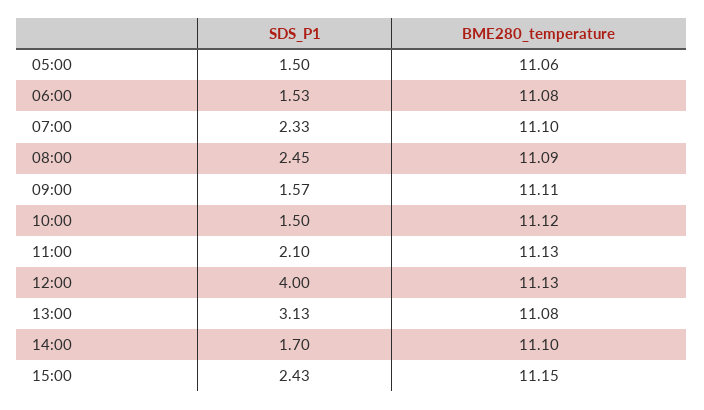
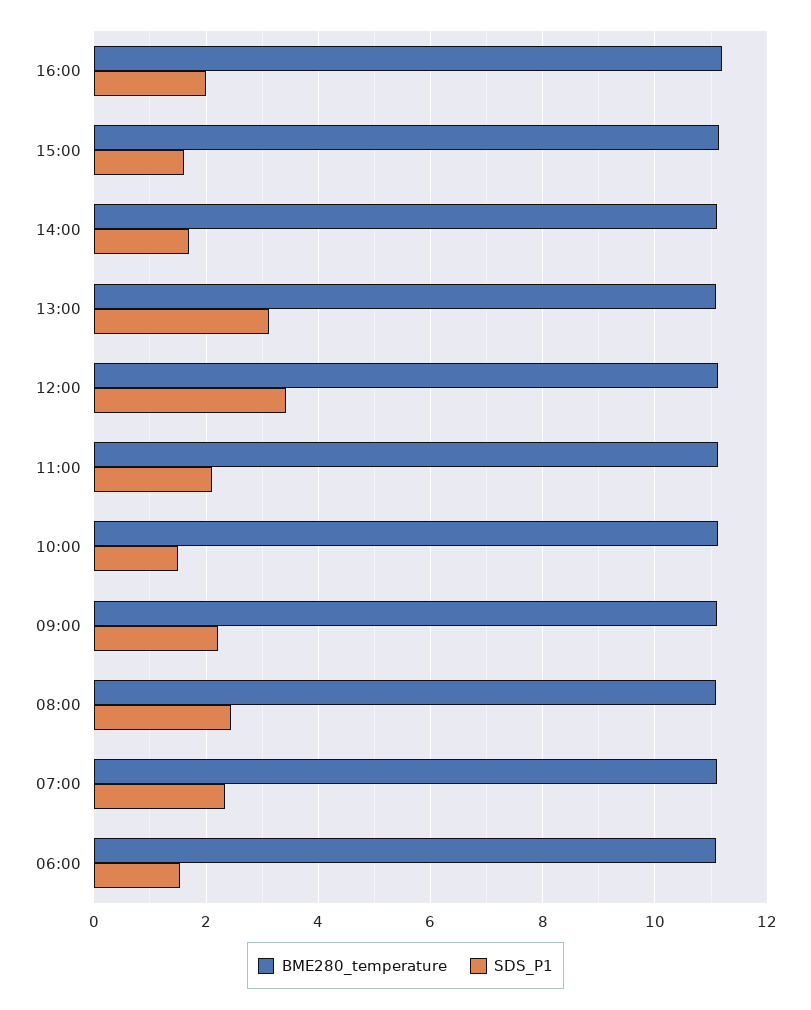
SDS_P1, 05:00: 1.5 -> none
BME280_temperature, 05:00: 11.06 -> none
SDS_P1, 09:00: 1.57 -> 2.2
SDS_P1, 12:00: 4 -> 3.4
SDS_P1, 15:00: 2.43 -> 1.6
BME280_temperature, 16:00: none -> 11.2
SDS_P1, 16:00: none -> 2

